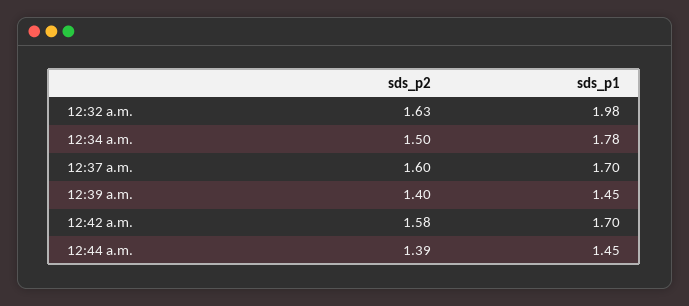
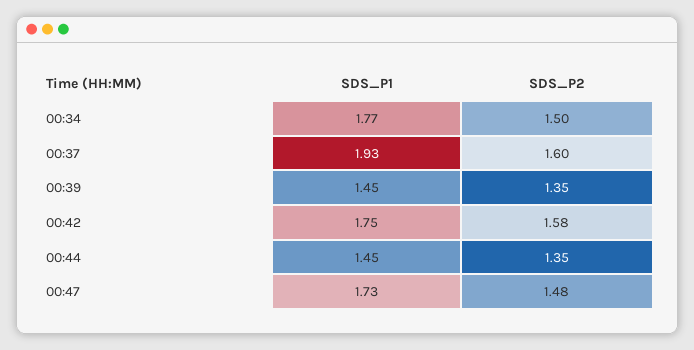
sds_p2, 12:32 a.m.: 1.63 -> none
sds_p1, 12:32 a.m.: 1.98 -> none
sds_p1, 12:34 a.m.: 1.78 -> 1.77
sds_p1, 12:37 a.m.: 1.7 -> 1.93
sds_p2, 12:39 a.m.: 1.4 -> 1.35
sds_p1, 12:42 a.m.: 1.7 -> 1.75
sds_p2, 12:44 a.m.: 1.39 -> 1.35
sds_p1, 00:47: none -> 1.73
sds_p2, 00:47: none -> 1.48

